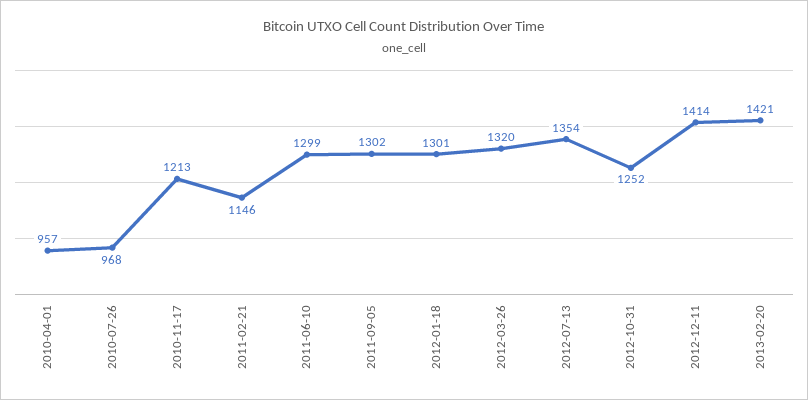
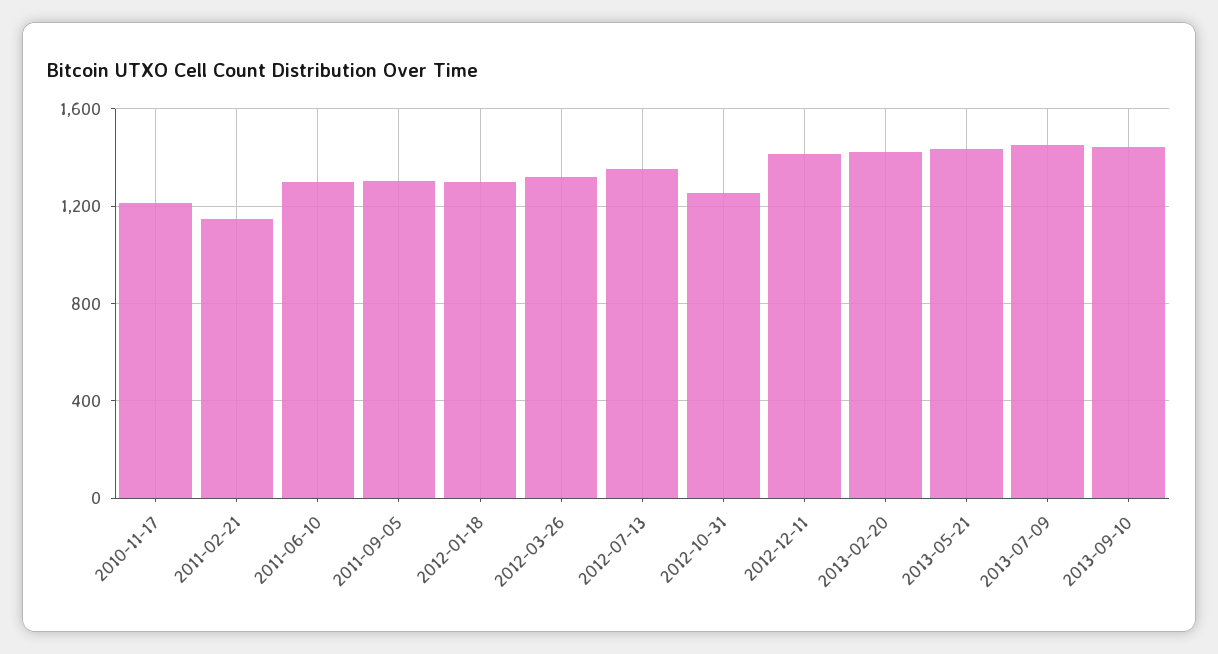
2010-04-01: 957 -> none
2010-07-26: 968 -> none
2013-05-21: none -> 1450
2013-07-09: none -> 1450
2013-09-10: none -> 1450

